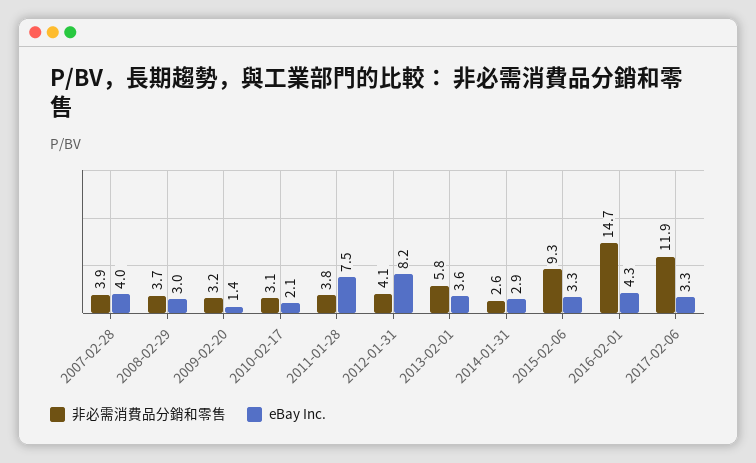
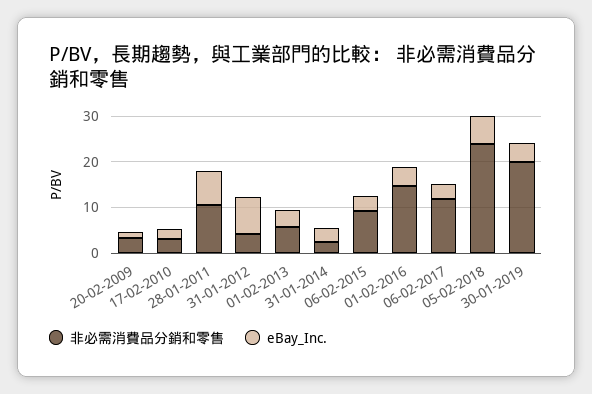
非必需消費品分銷和零售, 2007-02-28: 3.9 -> none
eBay Inc., 2007-02-28: 4 -> none
非必需消費品分銷和零售, 2008-02-29: 3.7 -> none
eBay Inc., 2008-02-29: 3 -> none
非必需消費品分銷和零售, 2011-01-28: 3.8 -> 10
非必需消費品分銷和零售, 05-02-2018: none -> 24
eBay Inc., 05-02-2018: none -> 6
非必需消費品分銷和零售, 30-01-2019: none -> 20
eBay Inc., 30-01-2019: none -> 4

